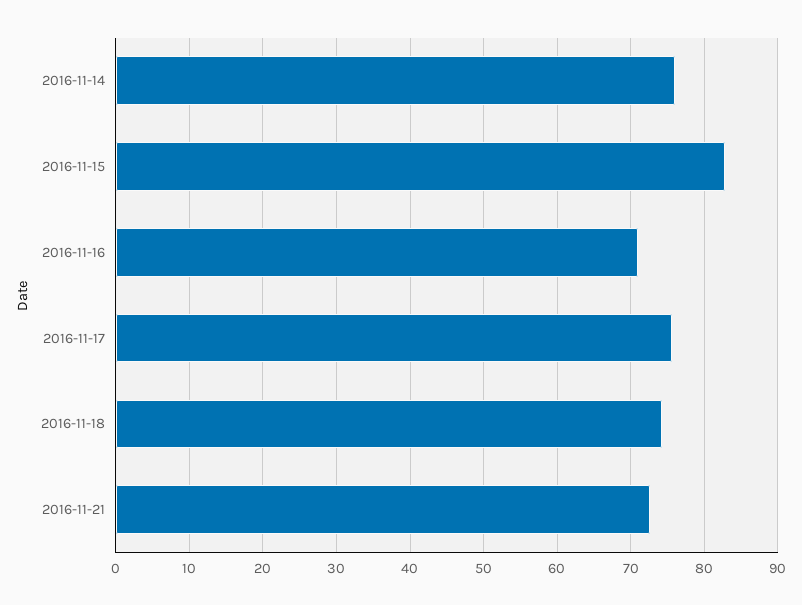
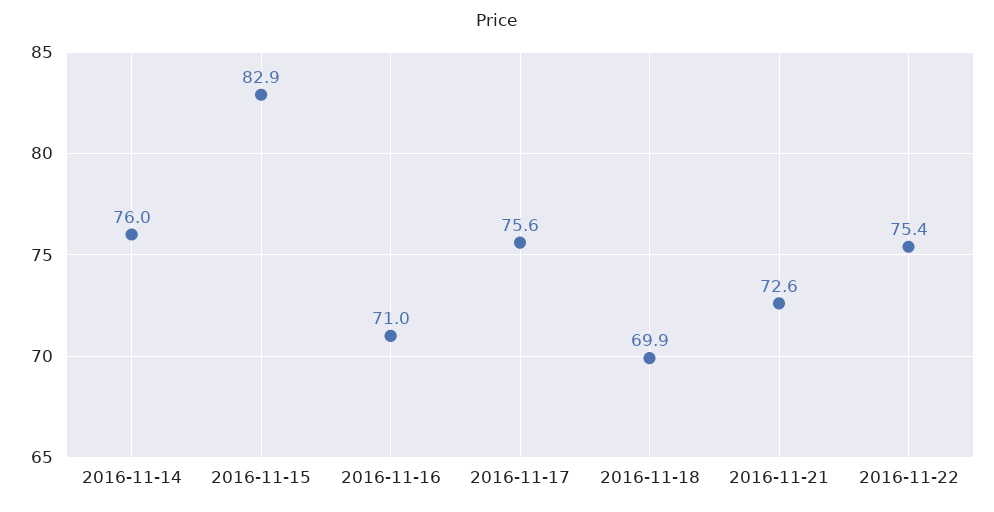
2016-11-18: 74 -> 69.9
2016-11-22: none -> 75.4

